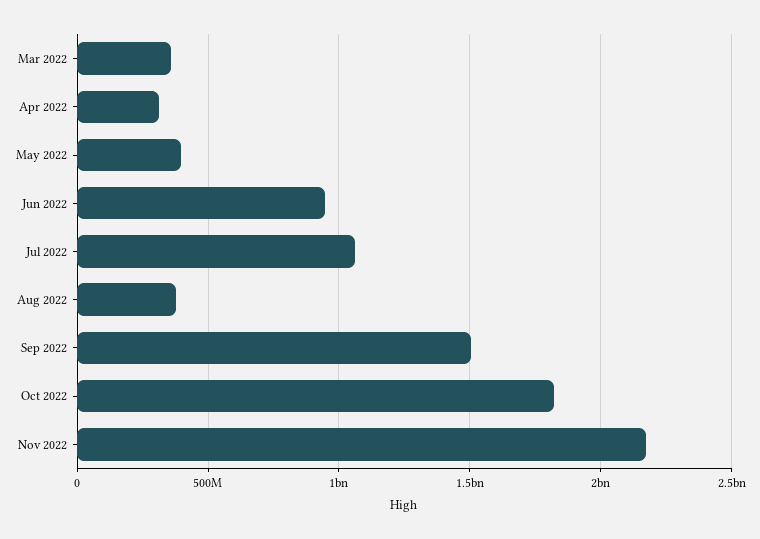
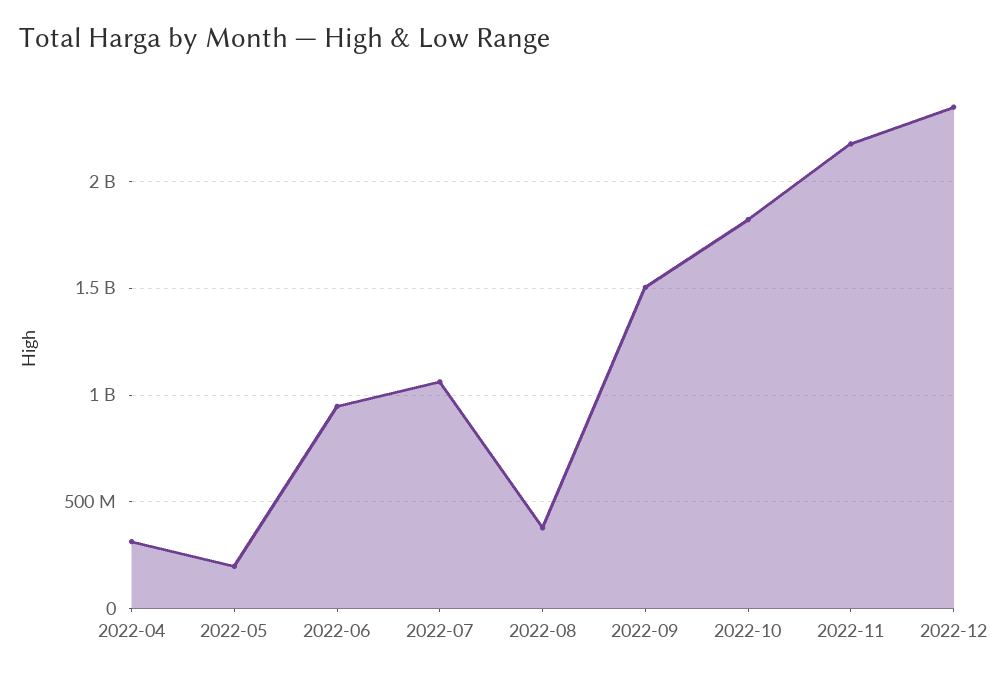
Mar 2022: 350000000 -> none
May 2022: 400000000 -> 200000000
2022-12: none -> 2350000000

